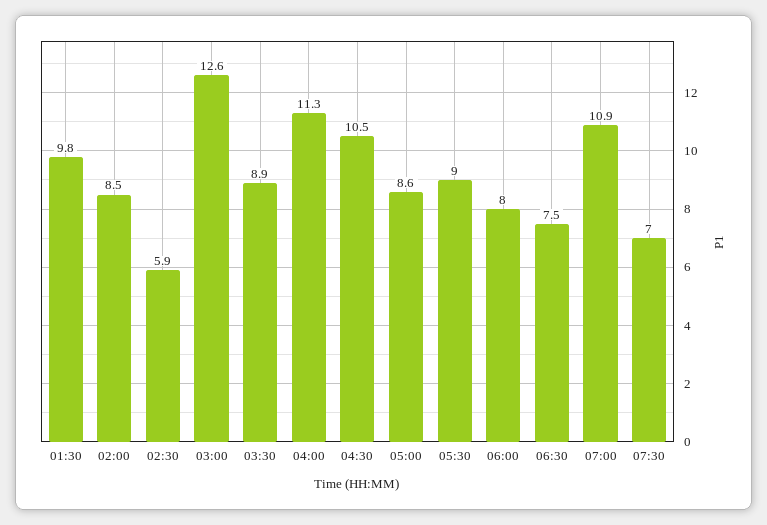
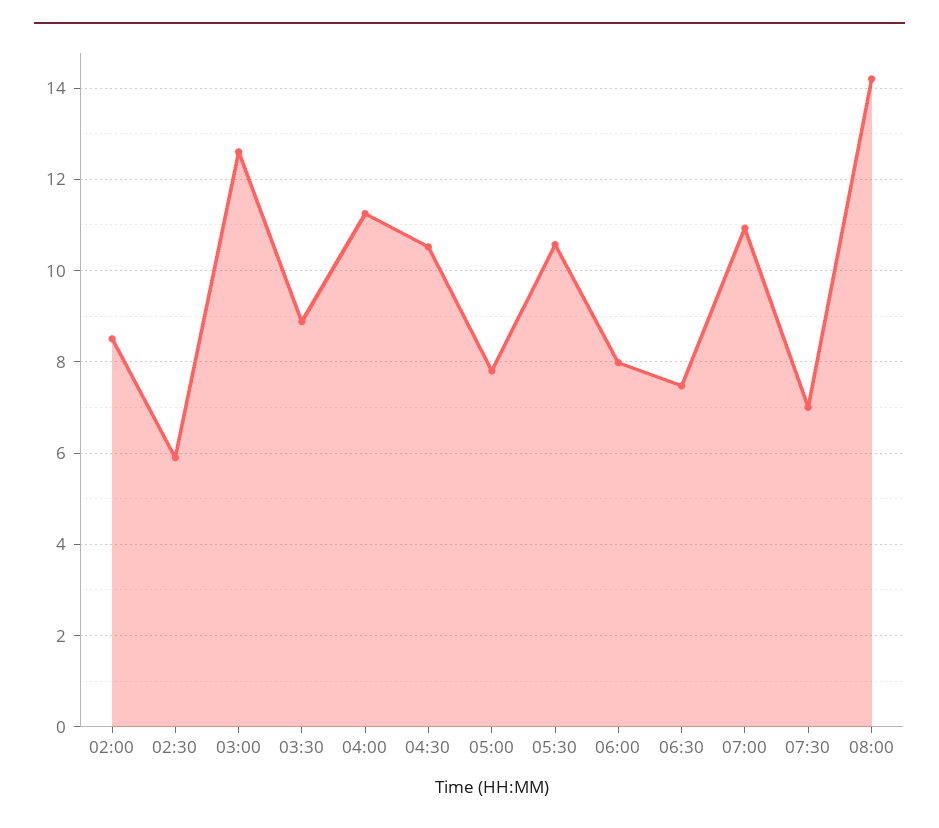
01:30: 9.8 -> none
05:00: 8.6 -> 7.8
05:30: 9 -> 10.6
08:00: none -> 14.2

